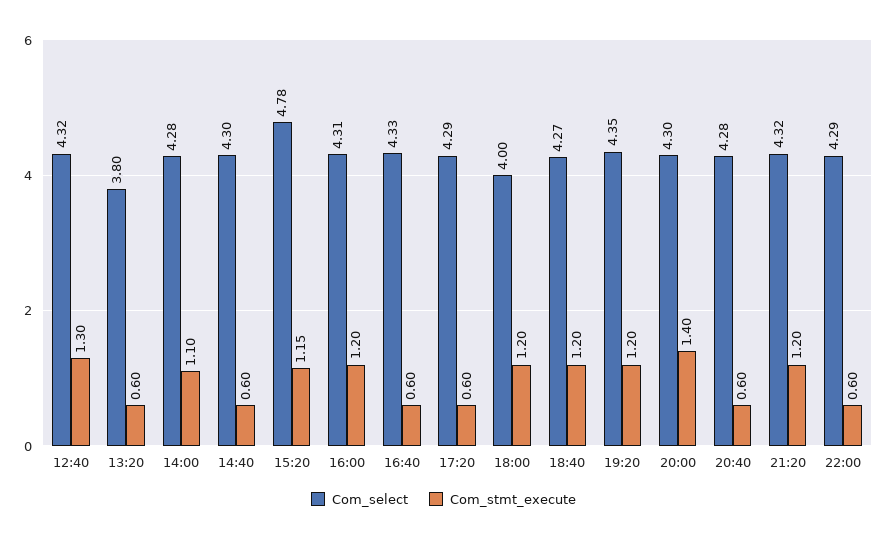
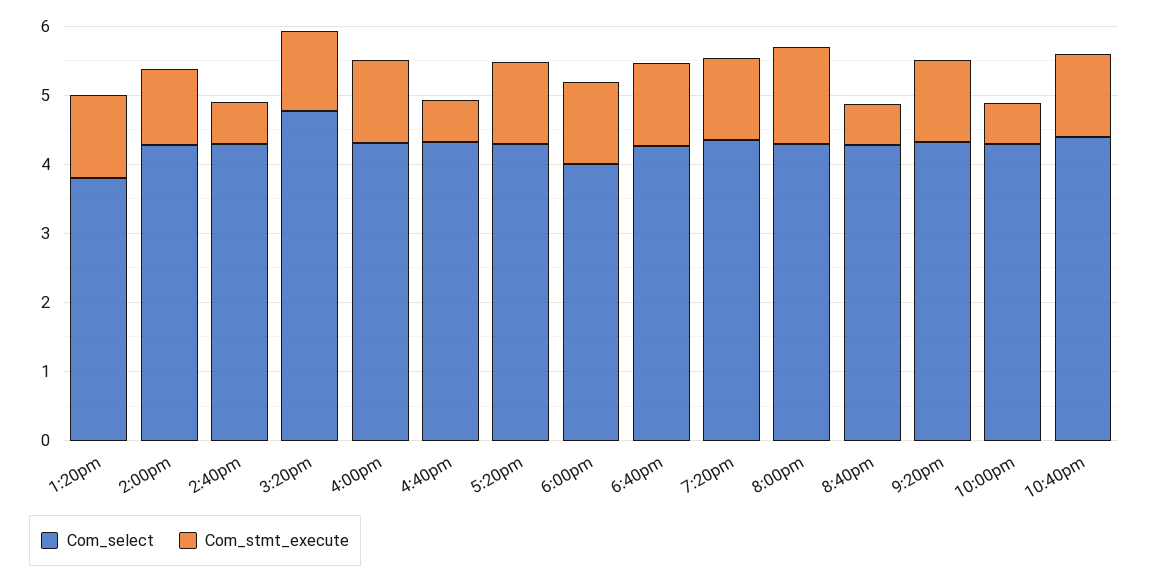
Com_select, 12:40: 4.32 -> none
Com_stmt_execute, 12:40: 1.3 -> none
Com_stmt_execute, 13:20: 0.6 -> 1.2
Com_stmt_execute, 17:20: 0.6 -> 1.2
Com_select, 10:40pm: none -> 4.4
Com_stmt_execute, 10:40pm: none -> 1.2

